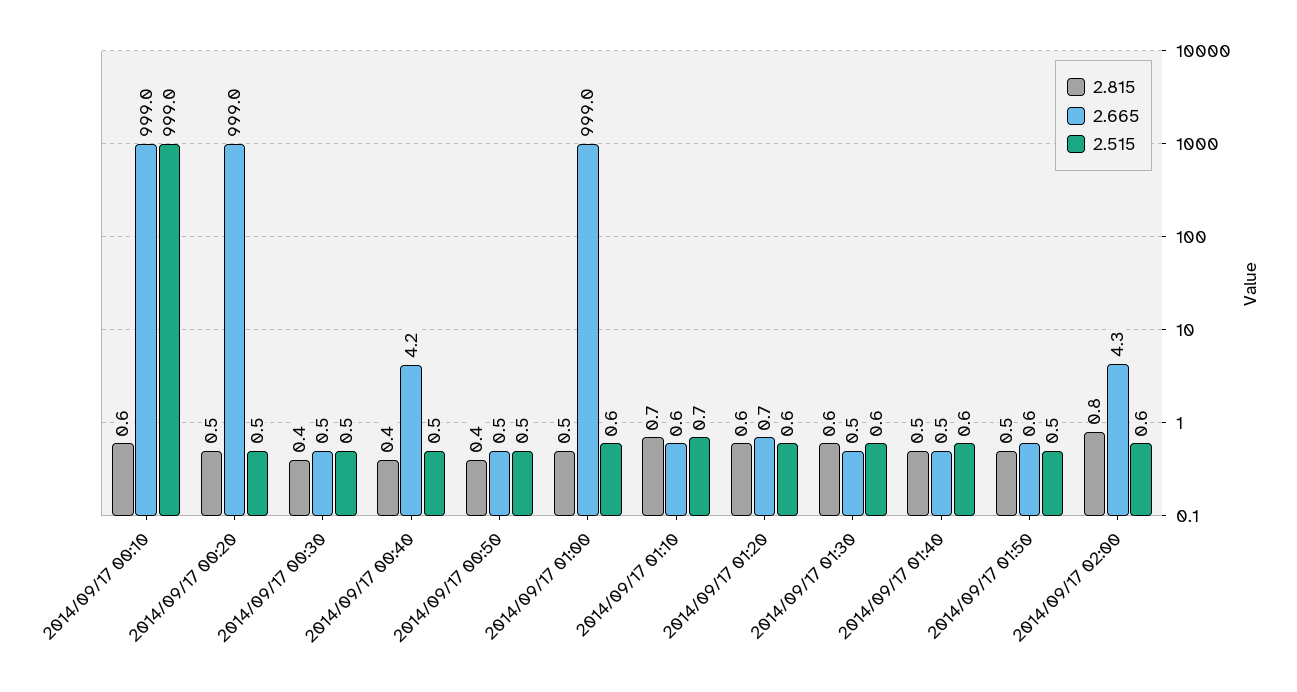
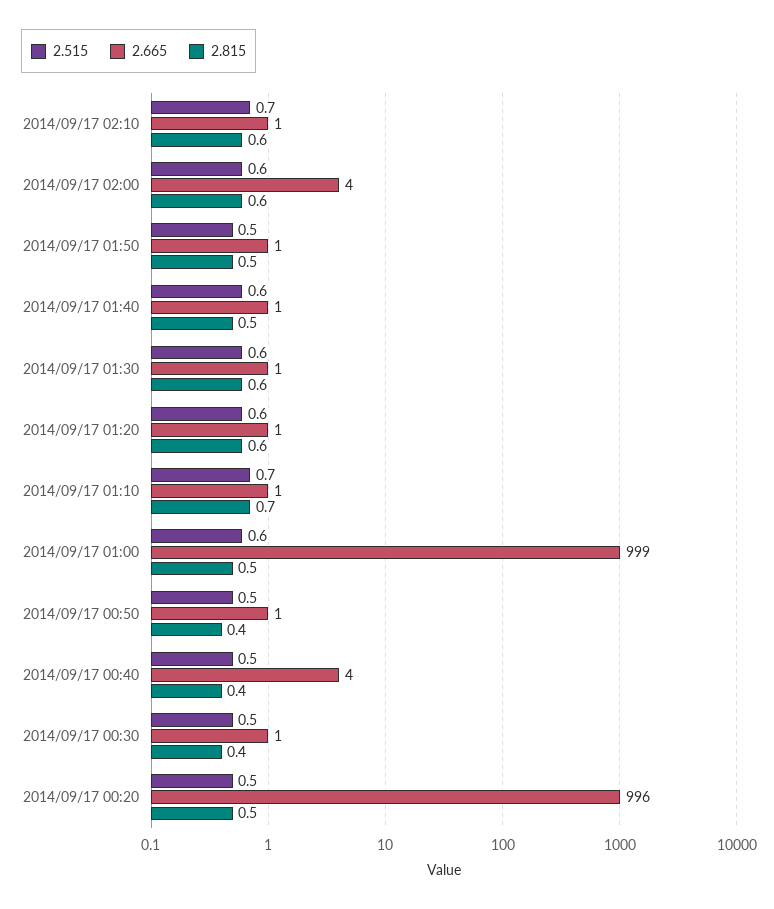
2.815, 2014/09/17 00:10: 0.6 -> none
2.665, 2014/09/17 00:10: 999 -> none
2.515, 2014/09/17 00:10: 999 -> none
2.665, 2014/09/17 00:20: 999 -> 996
2.815, 2014/09/17 02:00: 0.8 -> 0.6
2.515, 2014/09/17 02:10: none -> 0.7
2.665, 2014/09/17 02:10: none -> 1
2.815, 2014/09/17 02:10: none -> 0.6

